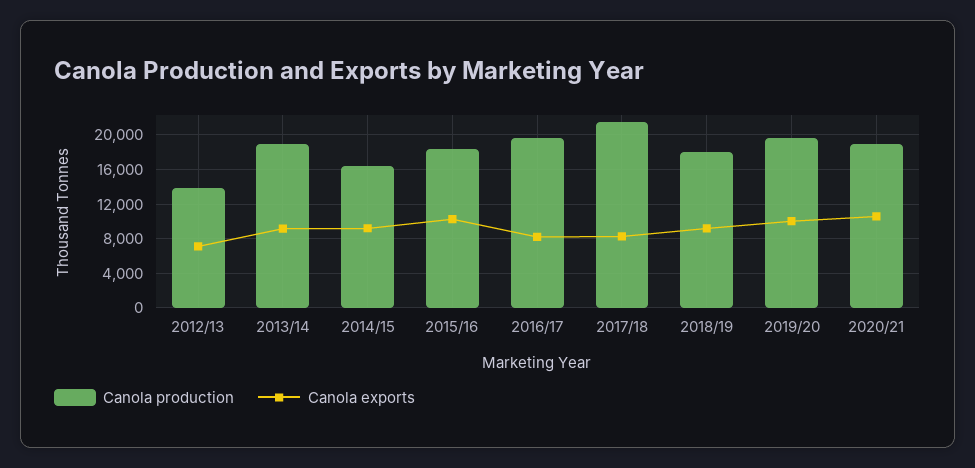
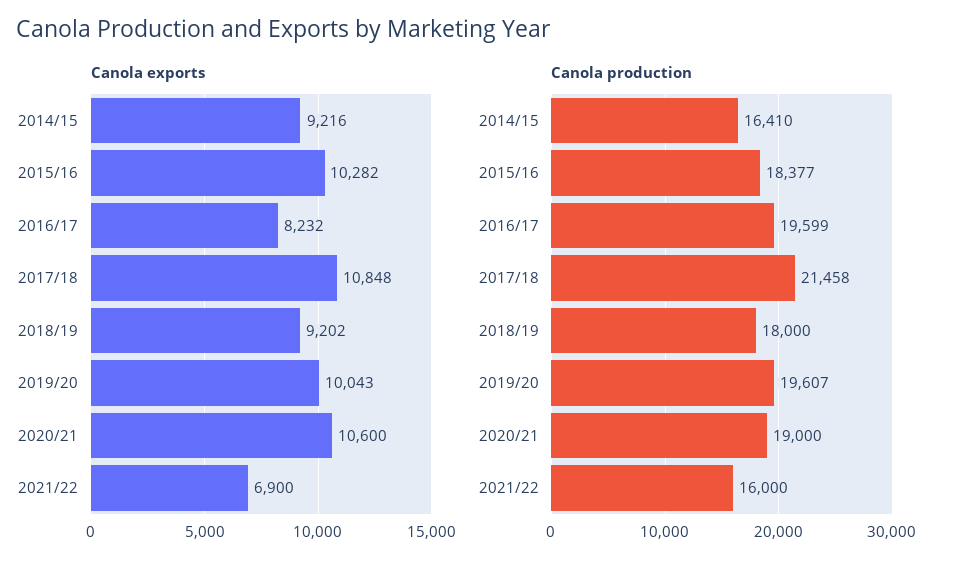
Canola production, 2012/13: 14000 -> none
Canola exports, 2012/13: 7000 -> none
Canola production, 2013/14: 19000 -> none
Canola exports, 2013/14: 9000 -> none
Canola exports, 2017/18: 8000 -> 10848
Canola exports, 2021/22: none -> 6900
Canola production, 2021/22: none -> 16000

